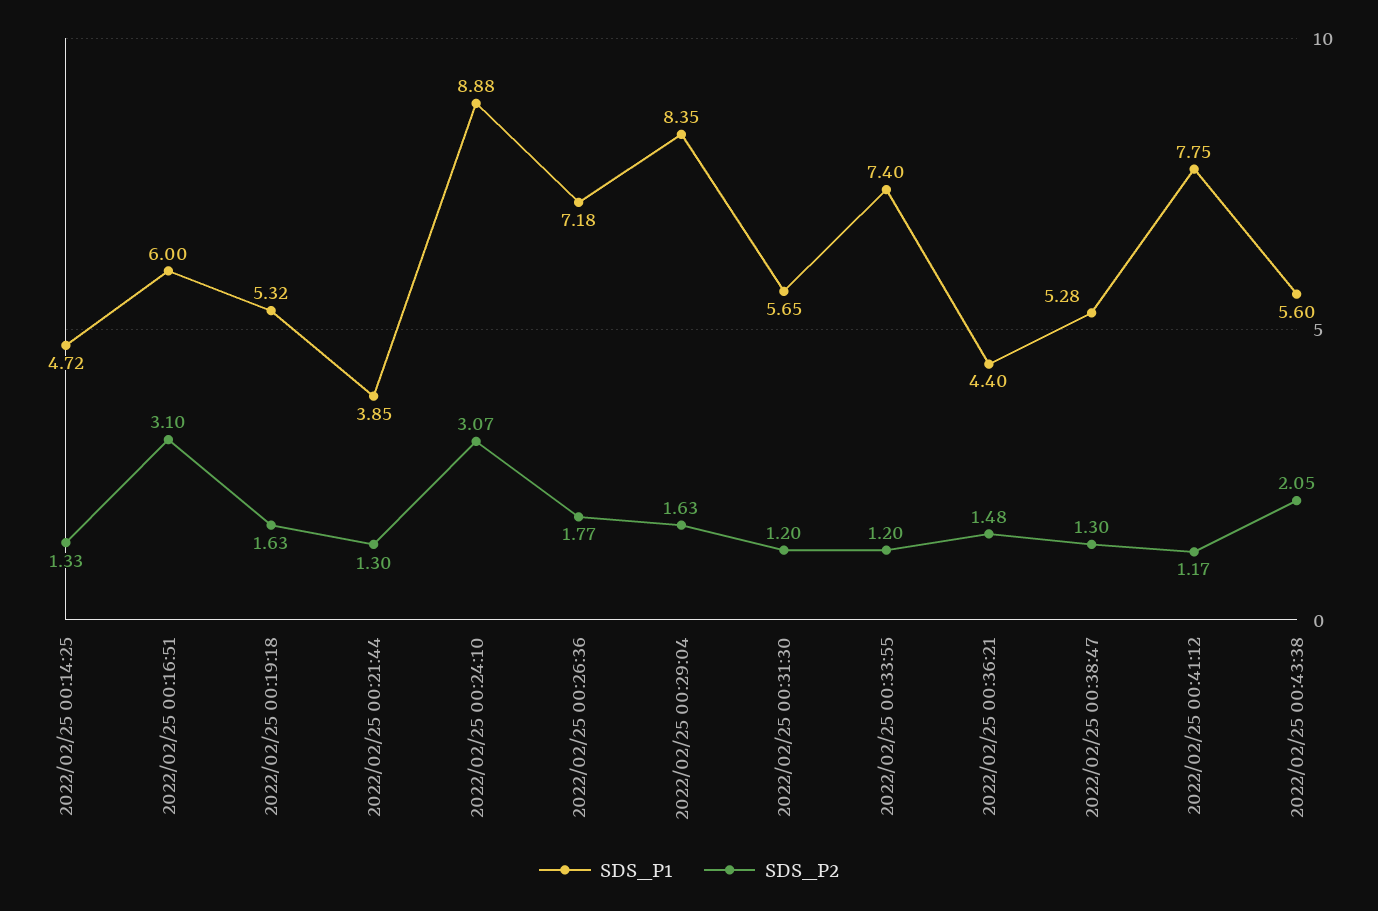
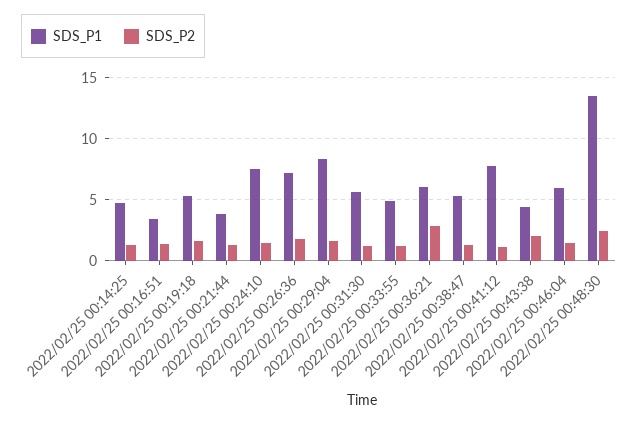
SDS_P1, 2022/02/25 00:16:51: 6 -> 3.5
SDS_P2, 2022/02/25 00:16:51: 3.1 -> 1.5
SDS_P1, 2022/02/25 00:24:10: 8.88 -> 7.5
SDS_P2, 2022/02/25 00:24:10: 3.07 -> 1.5
SDS_P1, 2022/02/25 00:33:55: 7.4 -> 5
SDS_P1, 2022/02/25 00:36:21: 4.4 -> 6
SDS_P2, 2022/02/25 00:36:21: 1.48 -> 3
SDS_P1, 2022/02/25 00:43:38: 5.6 -> 4.5
SDS_P1, 2022/02/25 00:46:04: none -> 6
SDS_P2, 2022/02/25 00:46:04: none -> 1.5
SDS_P1, 2022/02/25 00:48:30: none -> 13.5
SDS_P2, 2022/02/25 00:48:30: none -> 2.5

